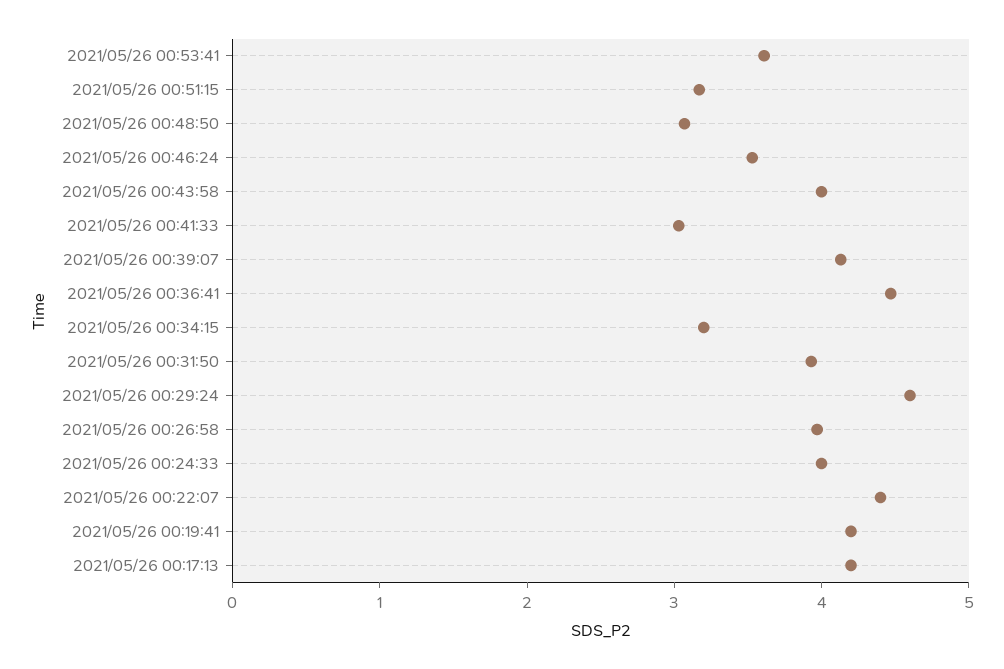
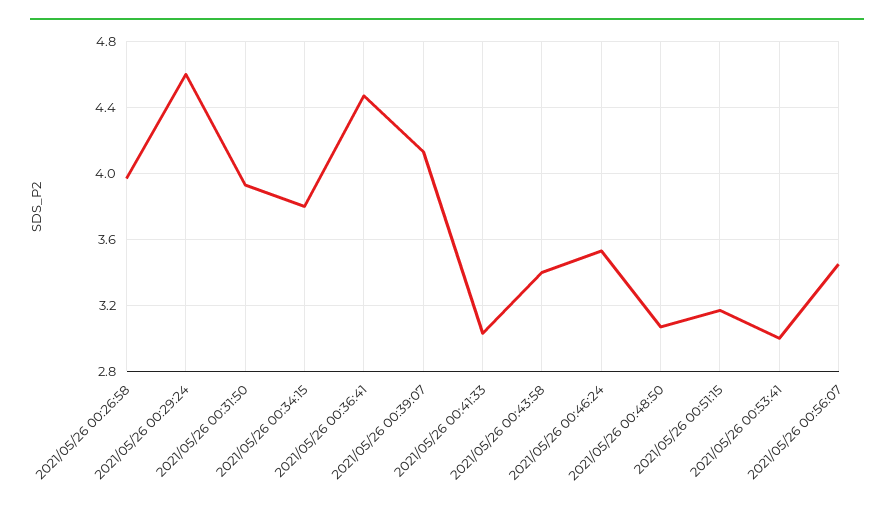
2021/05/26 00:53:41: 3.6 -> 3
2021/05/26 00:43:58: 4 -> 3.4
2021/05/26 00:34:15: 3.2 -> 3.8
2021/05/26 00:24:33: 4 -> none
2021/05/26 00:22:07: 4.4 -> none
2021/05/26 00:19:41: 4.2 -> none
2021/05/26 00:17:13: 4.2 -> none
2021/05/26 00:56:07: none -> 3.45

